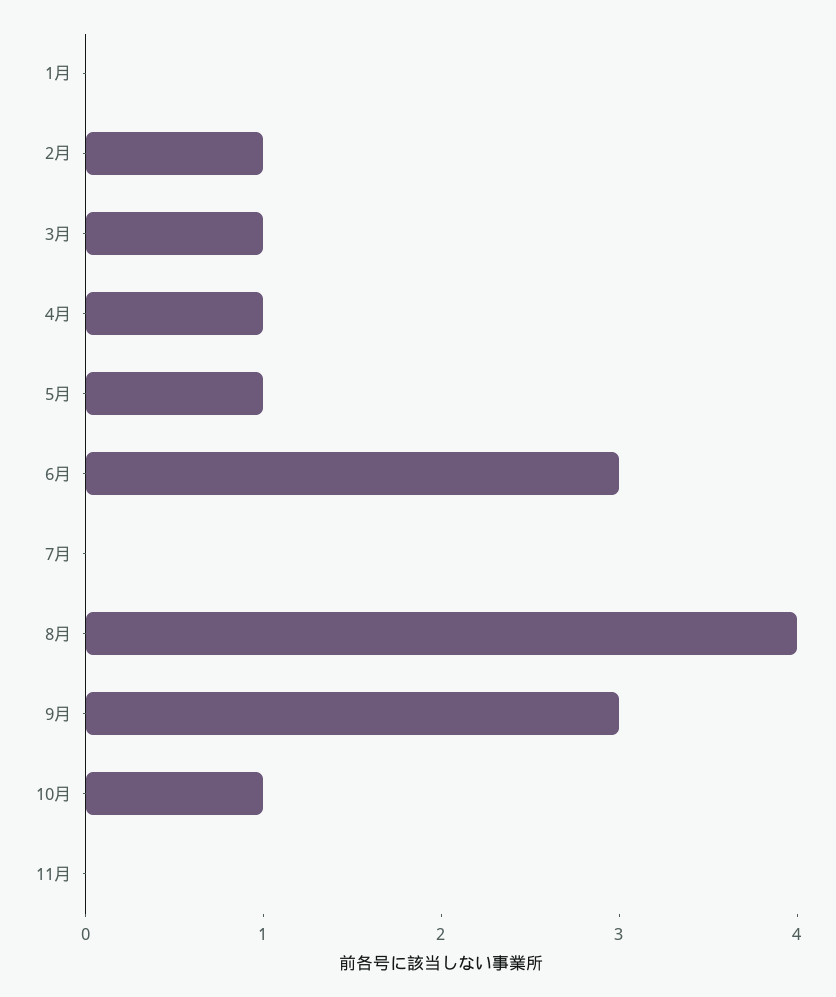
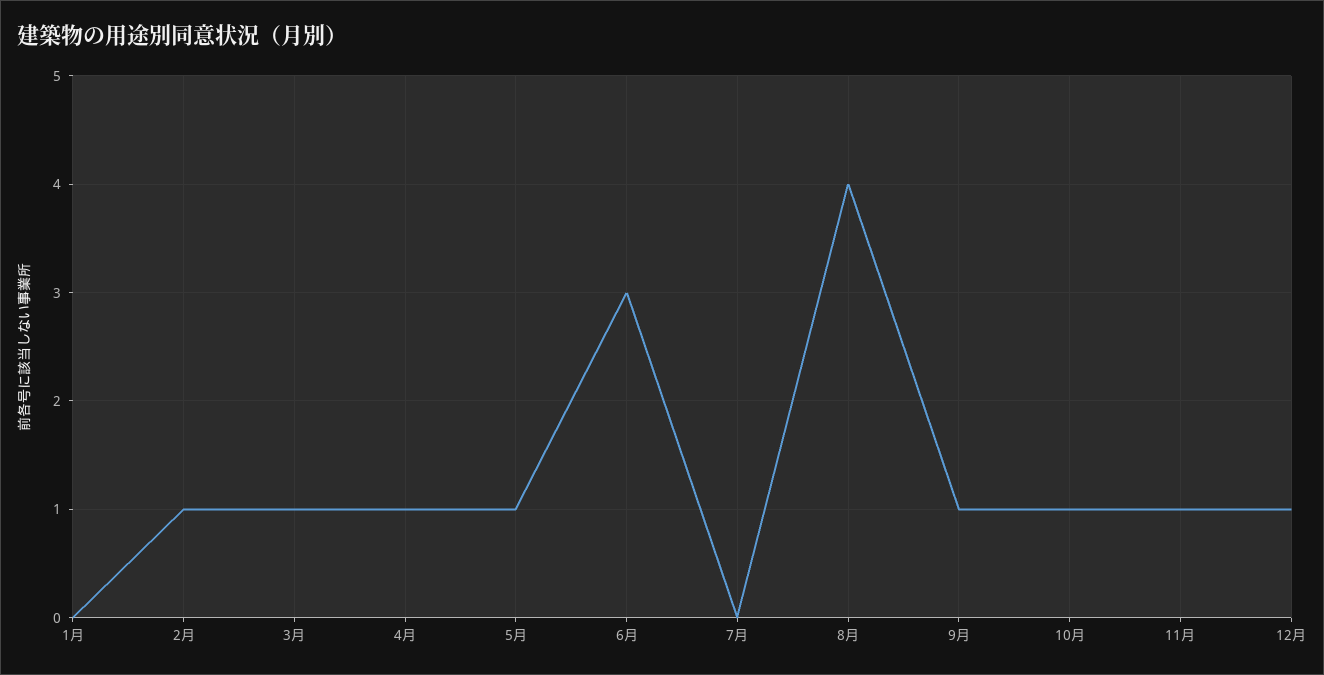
9月: 3 -> 1
11月: 0 -> 1
12月: none -> 1

